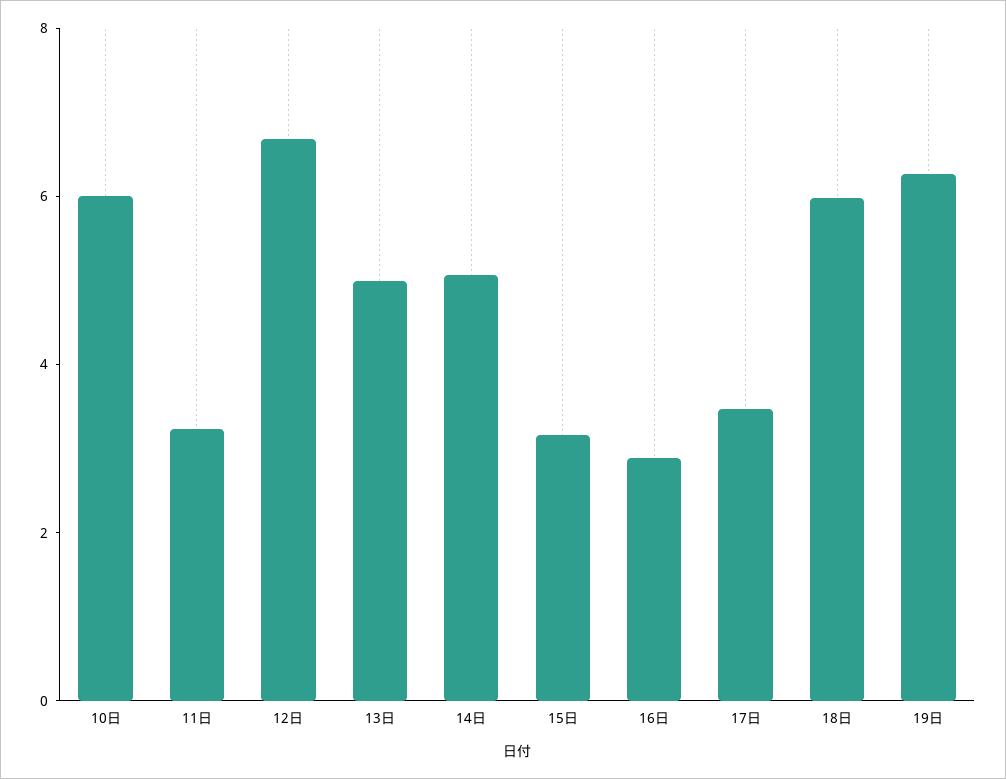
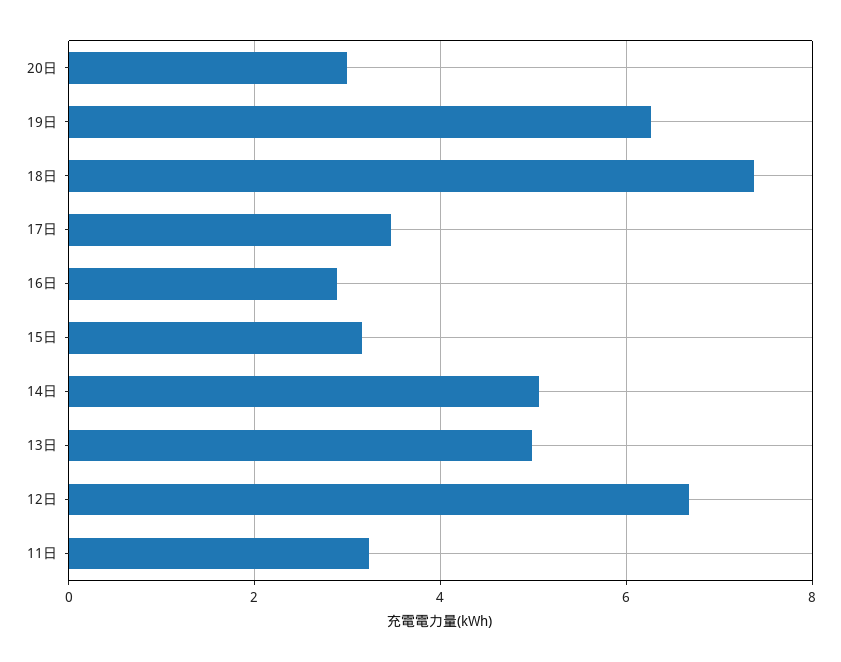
10日: 6 -> none
18日: 6 -> 7.4
20日: none -> 3

